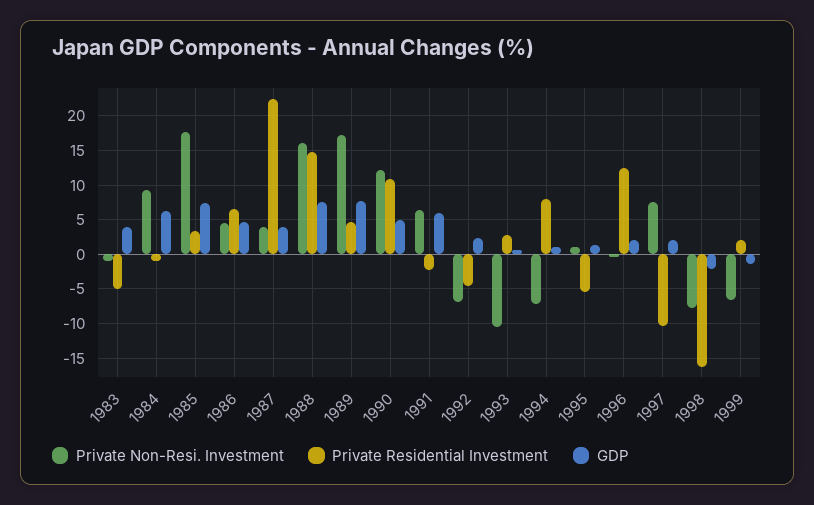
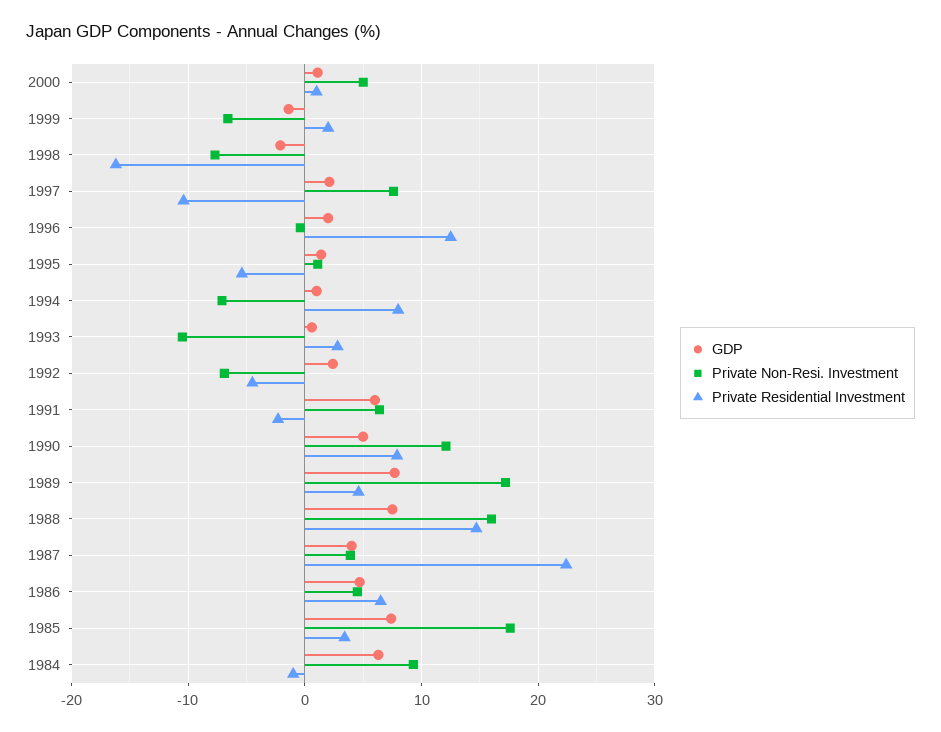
Private Non-Resi. Investment, 1983: -1 -> none
Private Residential Investment, 1983: -5 -> none
GDP, 1983: 4 -> none
Private Residential Investment, 1990: 11 -> 8
GDP, 2000: none -> 1
Private Non-Resi. Investment, 2000: none -> 5
Private Residential Investment, 2000: none -> 1

